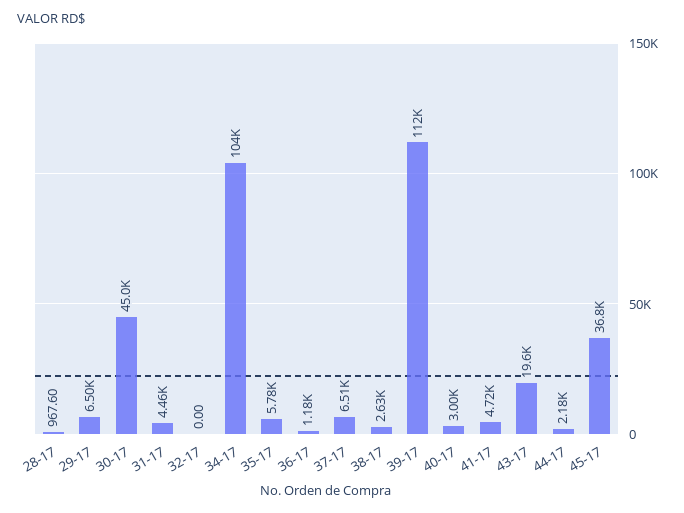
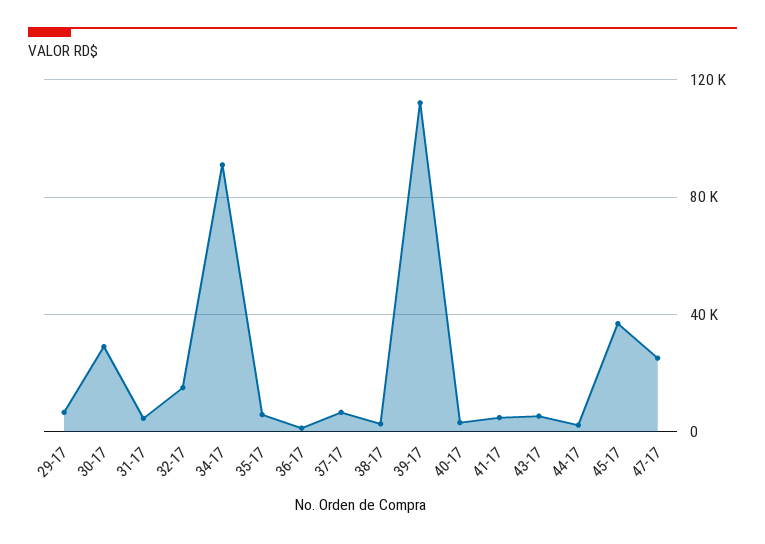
28-17: 967.6 -> none
30-17: 45000 -> 30000
32-17: 0 -> 15000
34-17: 104000 -> 90000
43-17: 19600 -> 5000
47-17: none -> 25000

